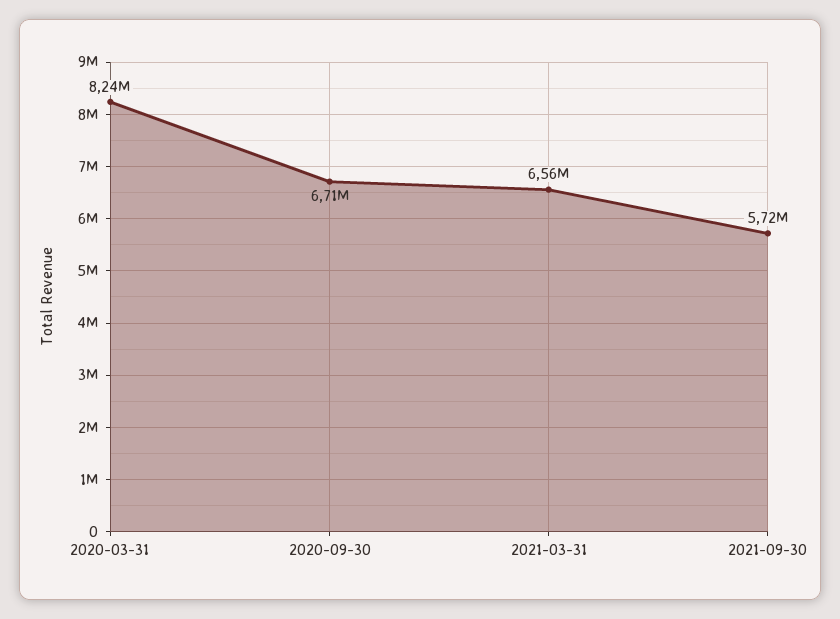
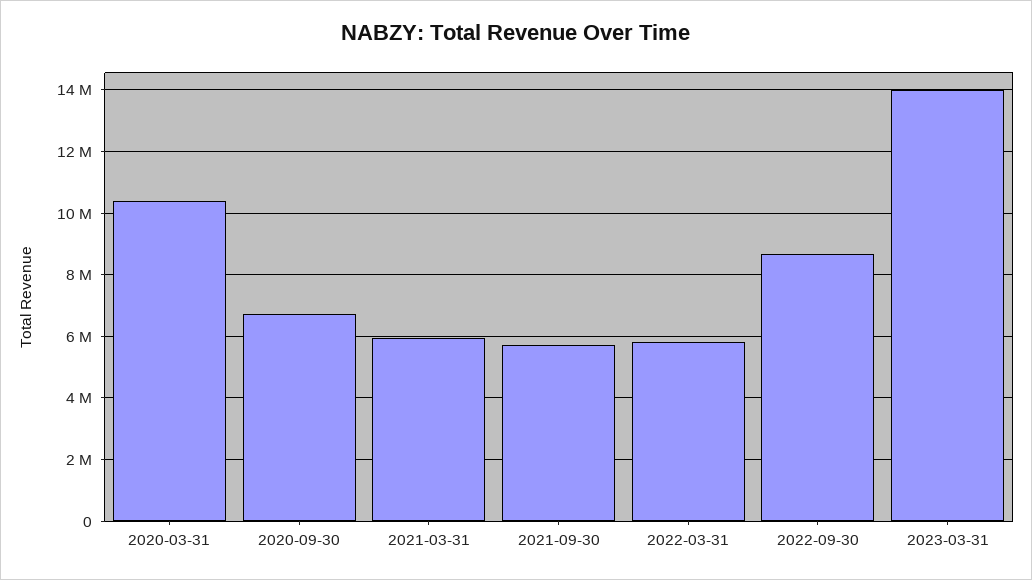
2020-03-31: 8240000 -> 10400000
2021-03-31: 6560000 -> 6000000
2022-03-31: none -> 5800000
2022-09-30: none -> 8600000
2023-03-31: none -> 14000000

